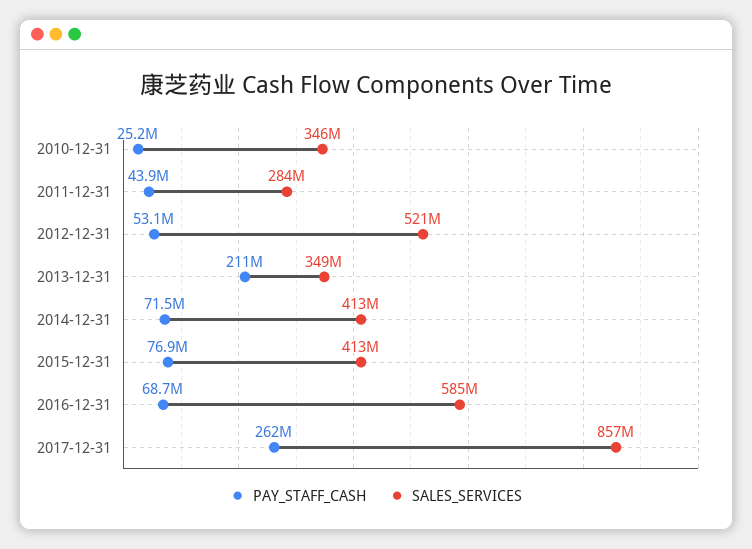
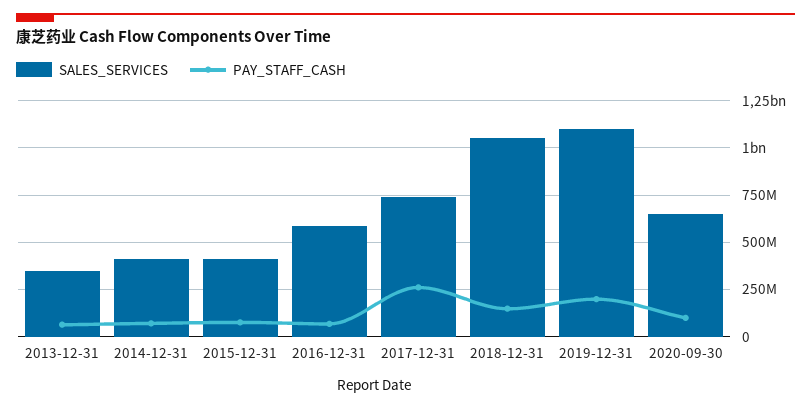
PAY_STAFF_CASH, 2010-12-31: 25200000 -> none
SALES_SERVICES, 2010-12-31: 346000000 -> none
PAY_STAFF_CASH, 2011-12-31: 43900000 -> none
SALES_SERVICES, 2011-12-31: 284000000 -> none
PAY_STAFF_CASH, 2012-12-31: 53100000 -> none
SALES_SERVICES, 2012-12-31: 521000000 -> none
PAY_STAFF_CASH, 2013-12-31: 211000000 -> 50000000
SALES_SERVICES, 2017-12-31: 857000000 -> 750000000
SALES_SERVICES, 2018-12-31: none -> 1050000000
PAY_STAFF_CASH, 2018-12-31: none -> 150000000
SALES_SERVICES, 2019-12-31: none -> 1100000000
PAY_STAFF_CASH, 2019-12-31: none -> 200000000
SALES_SERVICES, 2020-09-30: none -> 650000000
PAY_STAFF_CASH, 2020-09-30: none -> 100000000

